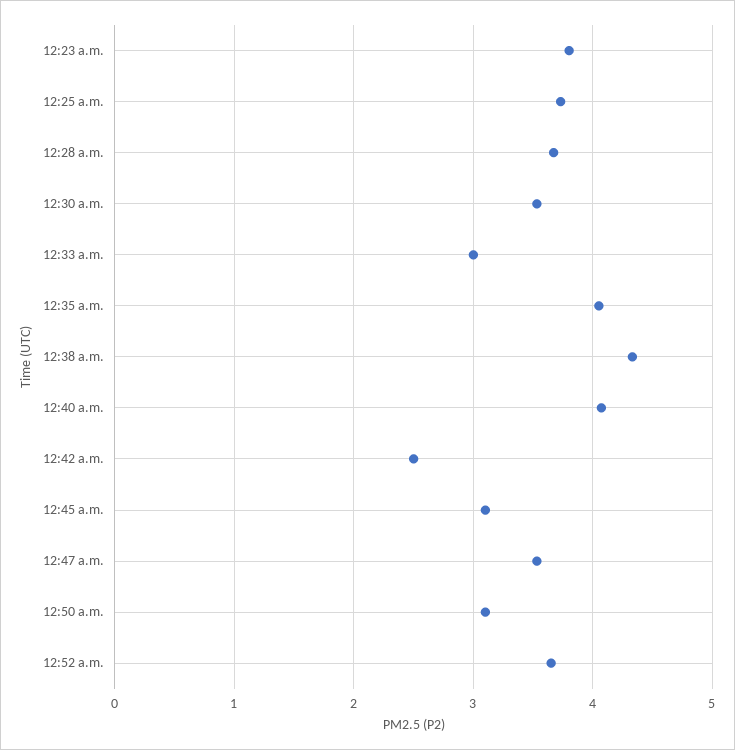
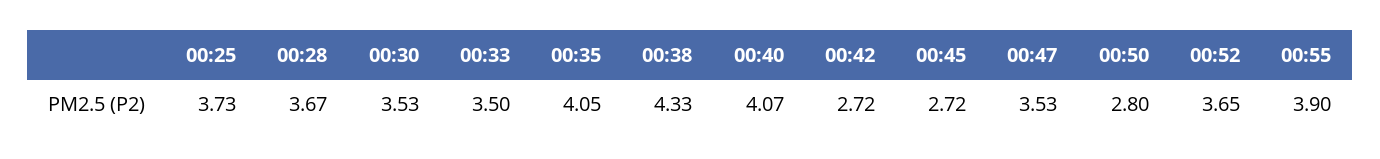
12:23 a.m.: 3.8 -> none
12:33 a.m.: 3 -> 3.5
12:42 a.m.: 2.5 -> 2.72
12:45 a.m.: 3.1 -> 2.72
12:50 a.m.: 3.1 -> 2.8
00:55: none -> 3.9

